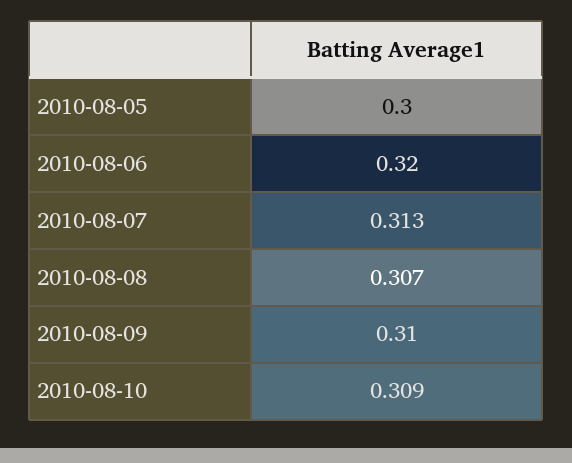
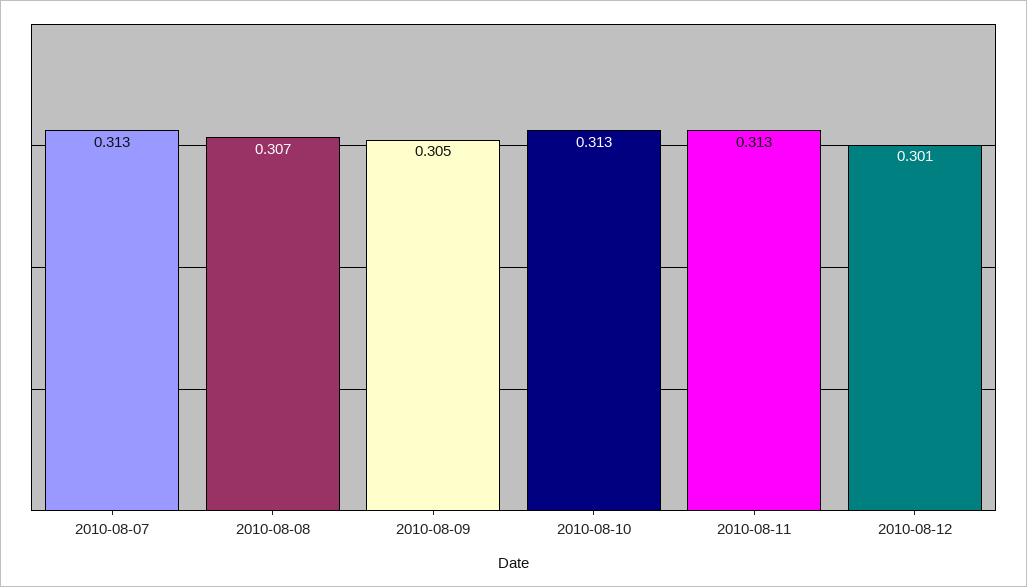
2010-08-05: 0.3 -> none
2010-08-06: 0.32 -> none
2010-08-09: 0.31 -> 0.305
2010-08-10: 0.309 -> 0.313
2010-08-11: none -> 0.313
2010-08-12: none -> 0.301

